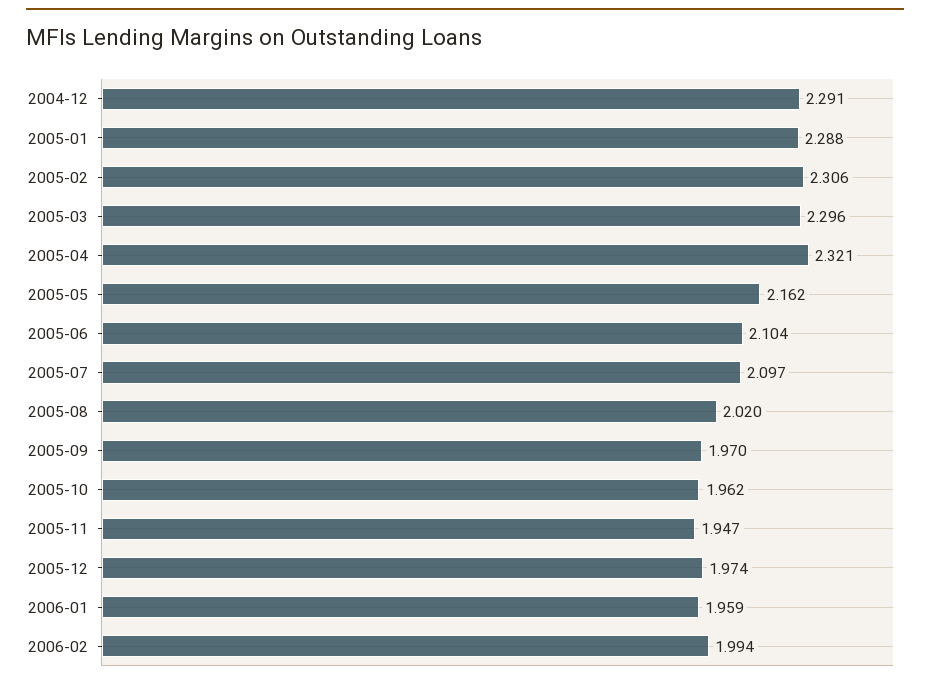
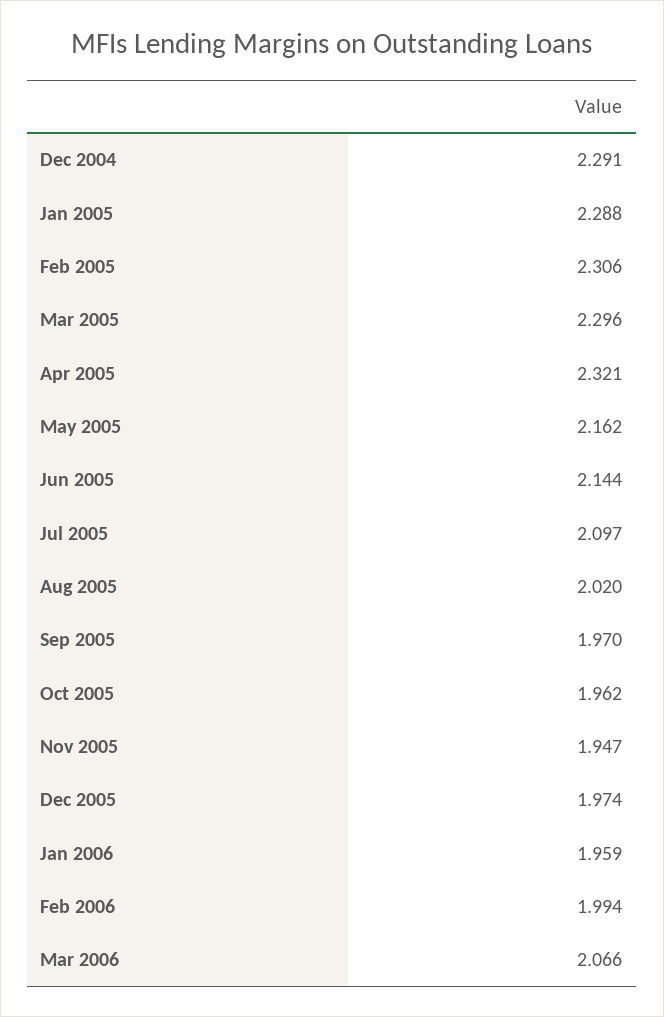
2005-06: 2.104 -> 2.144
Mar 2006: none -> 2.066

